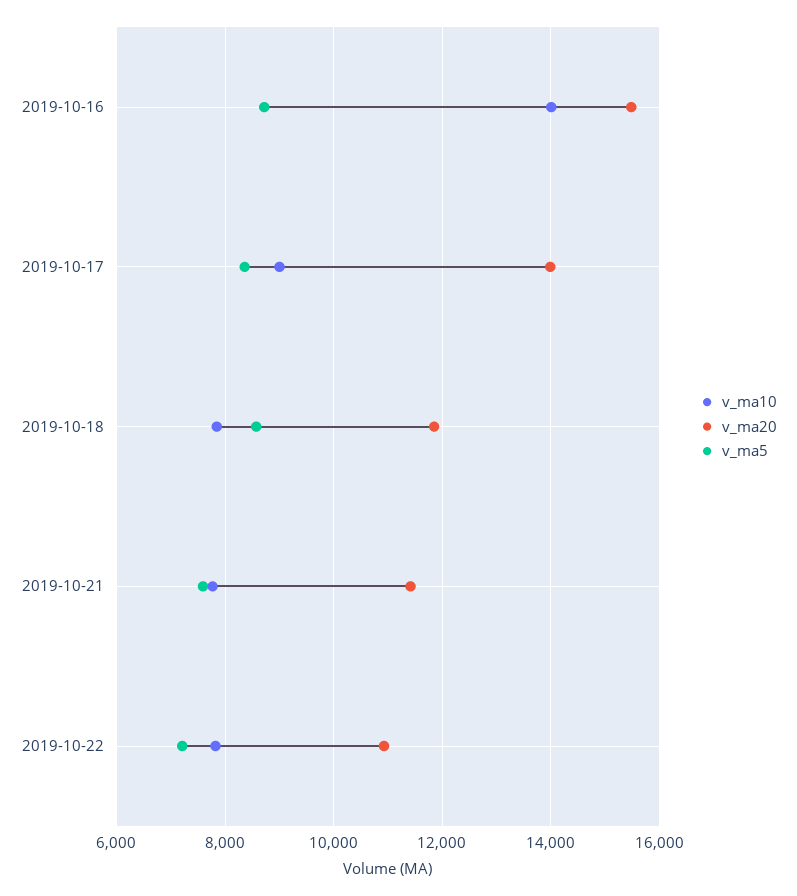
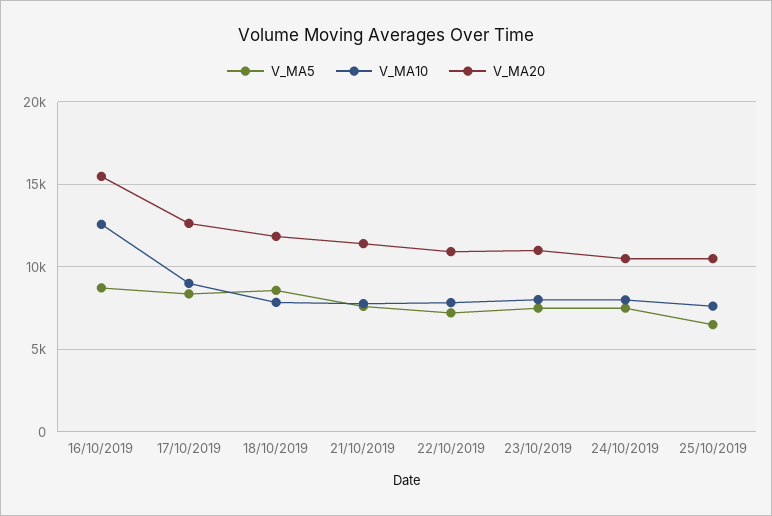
v_ma10, 2019-10-16: 14000 -> 12500
v_ma20, 2019-10-17: 14000 -> 12500
v_ma5, 23/10/2019: none -> 7500
v_ma10, 23/10/2019: none -> 8000
v_ma20, 23/10/2019: none -> 11000
v_ma5, 24/10/2019: none -> 7500
v_ma10, 24/10/2019: none -> 8000
v_ma20, 24/10/2019: none -> 10500
v_ma5, 25/10/2019: none -> 6500
v_ma10, 25/10/2019: none -> 7500
v_ma20, 25/10/2019: none -> 10500

